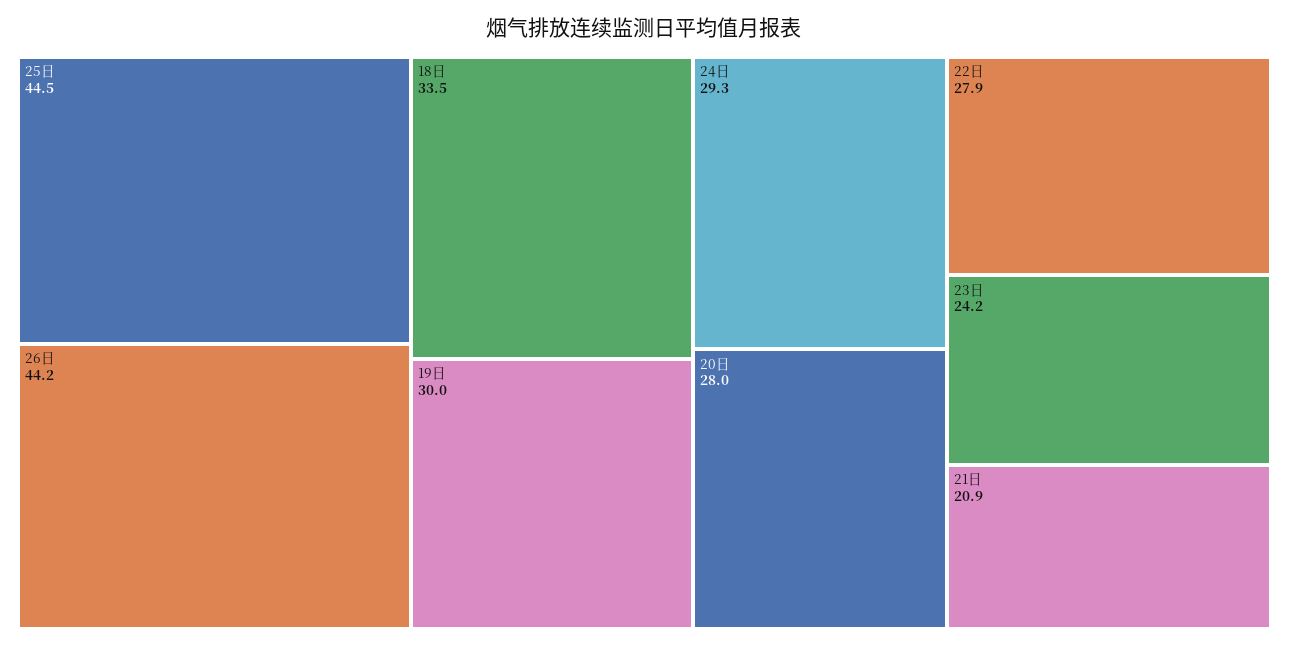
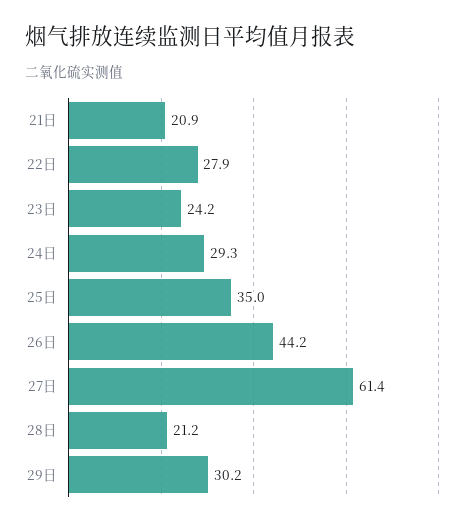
25日: 44.5 -> 35
18日: 33.5 -> none
19日: 30 -> none
20日: 28 -> none
27日: none -> 61.4
28日: none -> 21.2
29日: none -> 30.2

